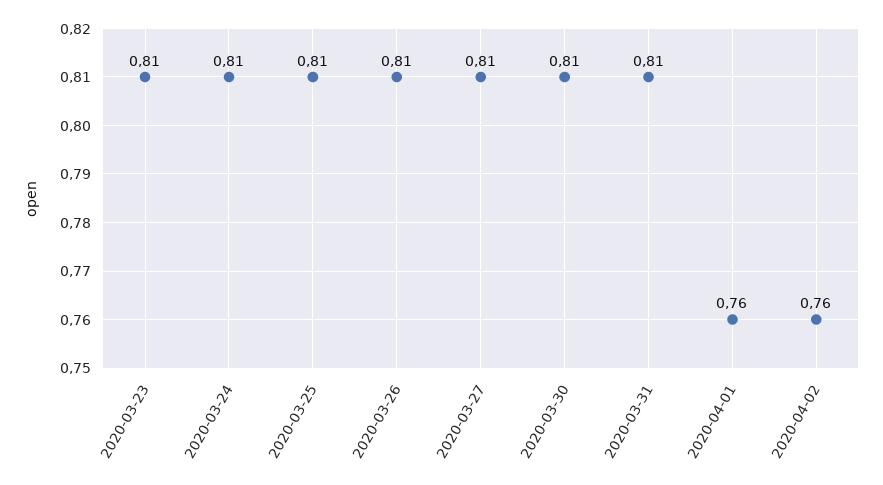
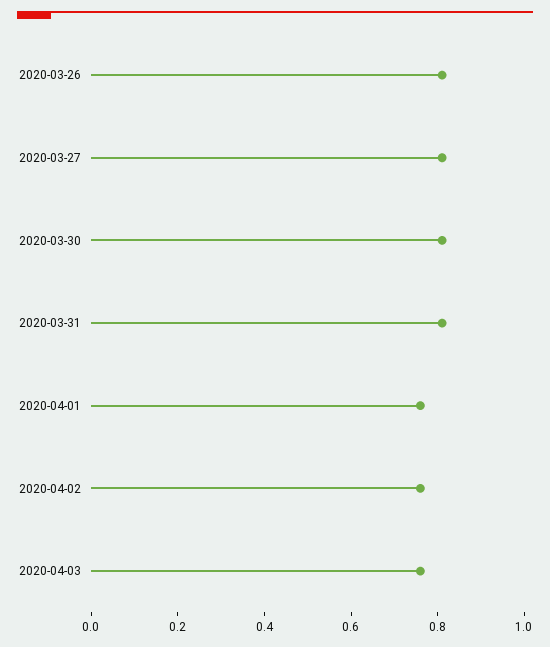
2020-03-23: 0.81 -> none
2020-03-24: 0.81 -> none
2020-03-25: 0.81 -> none
2020-04-03: none -> 0.75

